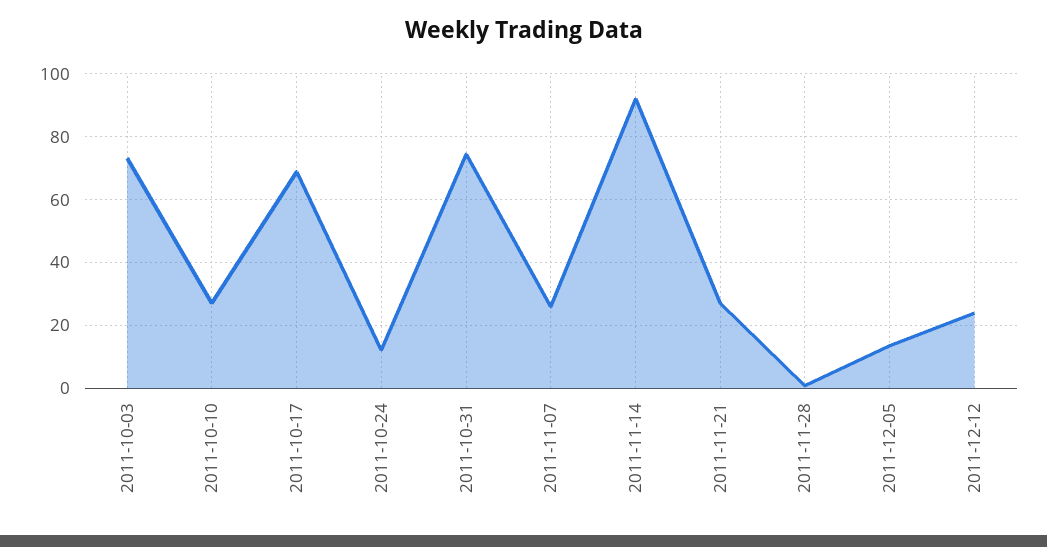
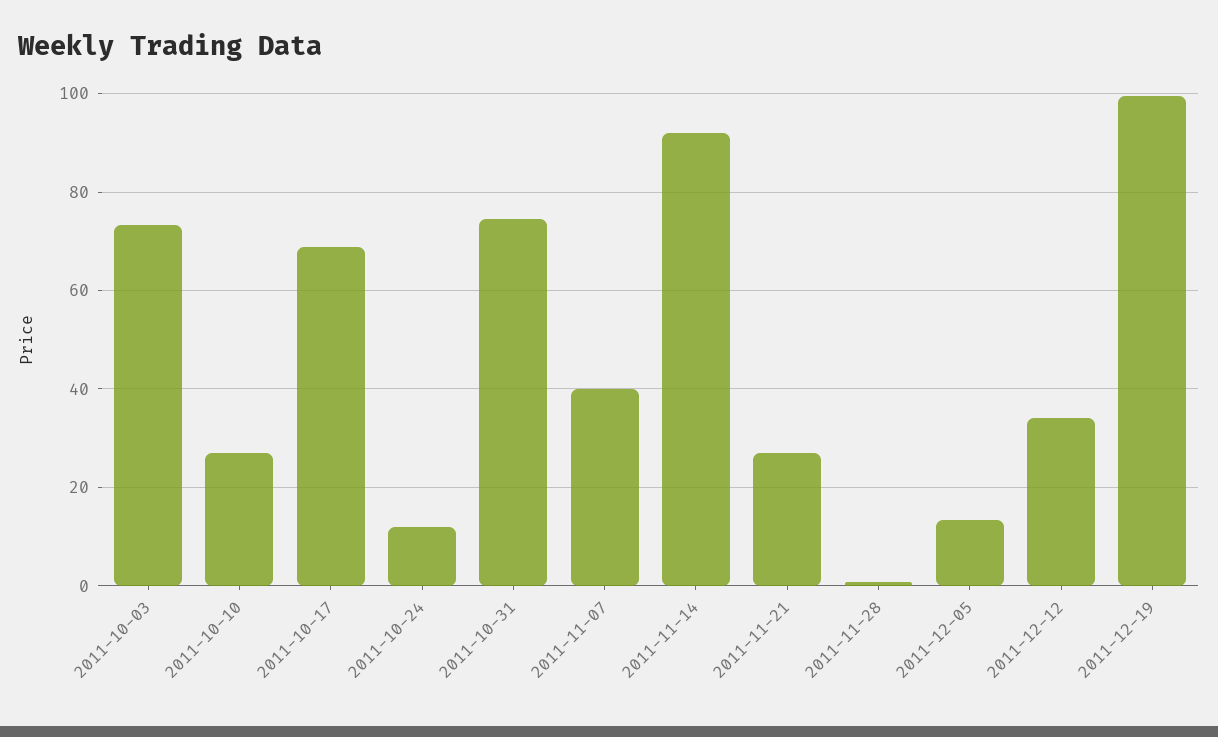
2011-11-07: 26 -> 40
2011-12-12: 24 -> 34
2011-12-19: none -> 100

